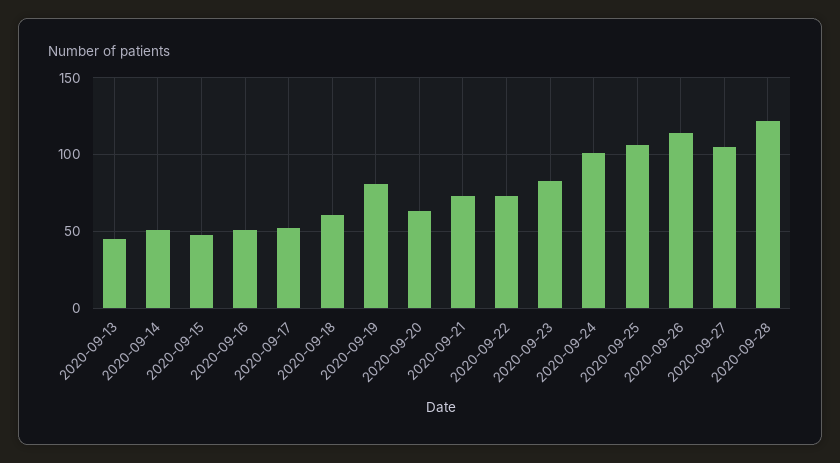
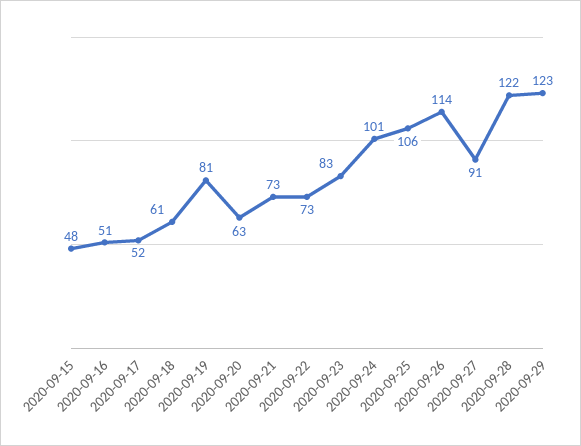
2020-09-13: 45 -> none
2020-09-14: 50 -> none
2020-09-27: 105 -> 91
2020-09-29: none -> 123

